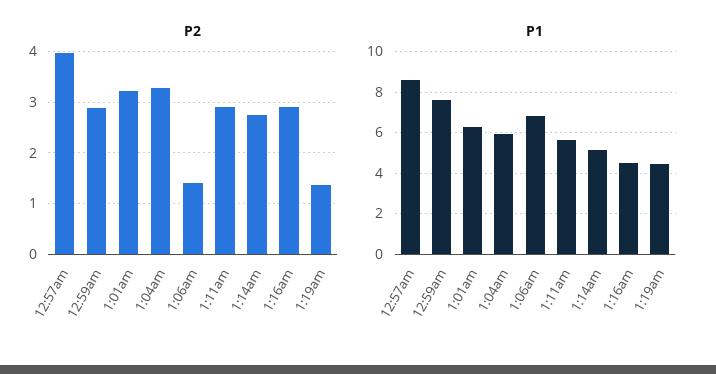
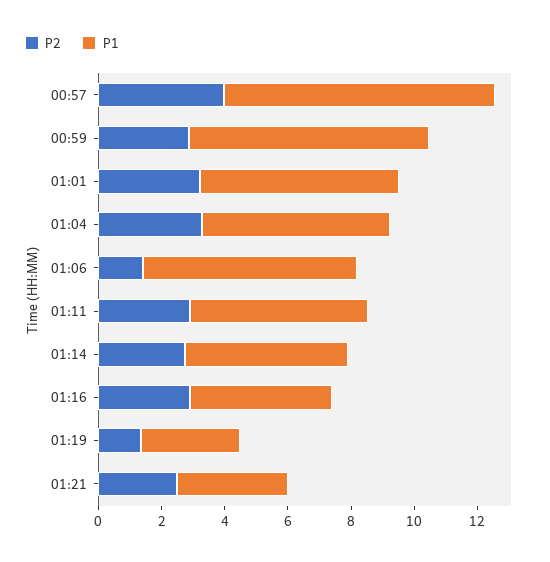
P1, 1:19am: 4.5 -> 3
P2, 01:21: none -> 2.5
P1, 01:21: none -> 3.5

